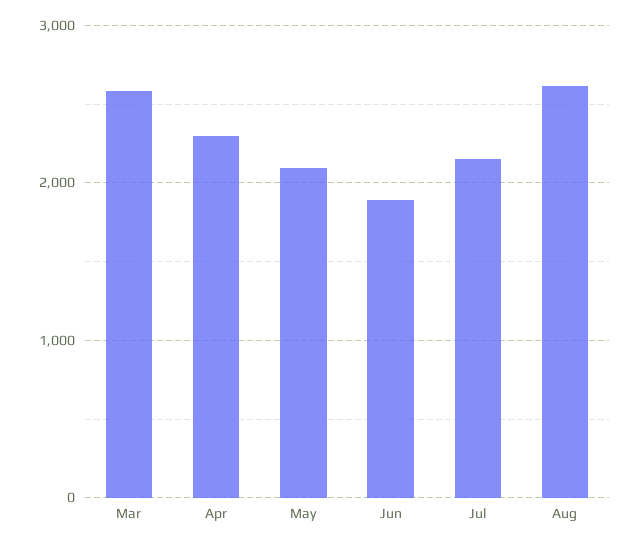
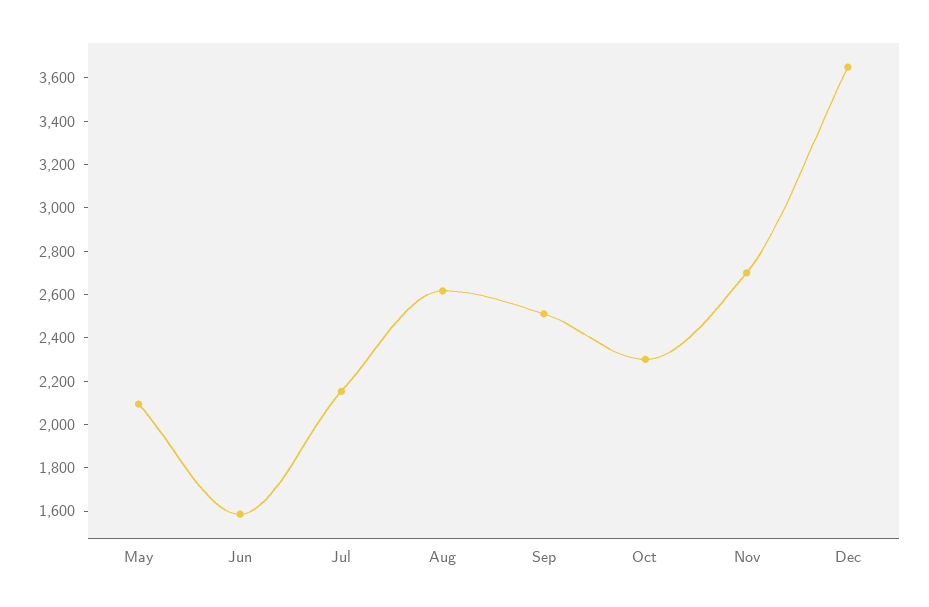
Mar: 2600 -> none
Apr: 2300 -> none
Jun: 1900 -> 1600
Sep: none -> 2500
Oct: none -> 2300
Nov: none -> 2700
Dec: none -> 3650

